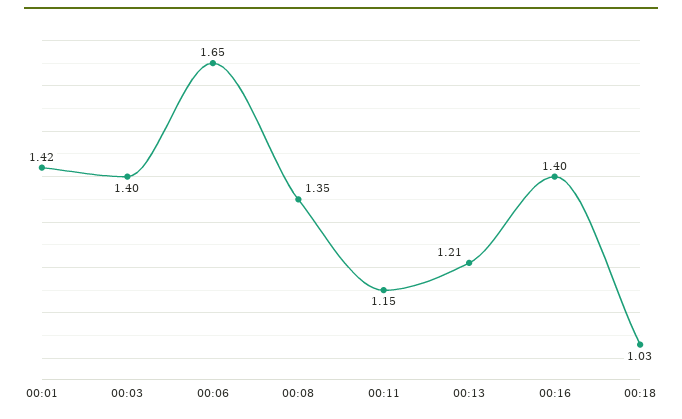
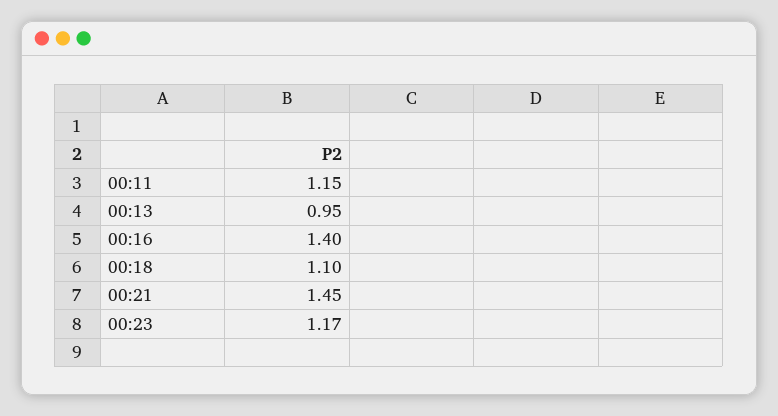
00:01: 1.42 -> none
00:03: 1.4 -> none
00:06: 1.65 -> none
00:08: 1.35 -> none
00:13: 1.21 -> 0.95
00:18: 1.03 -> 1.1
00:21: none -> 1.45
00:23: none -> 1.17

